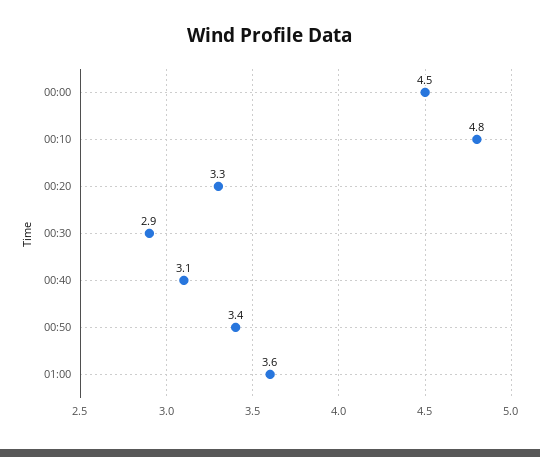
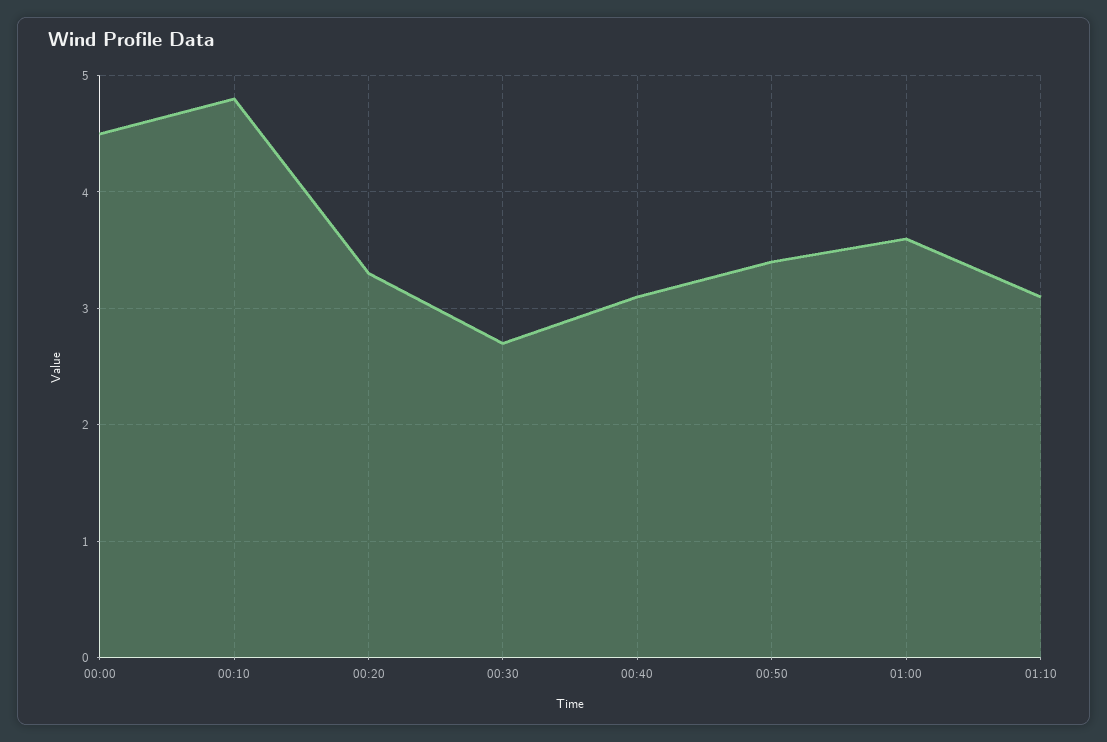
00:30: 2.9 -> 2.7
01:10: none -> 3.1

